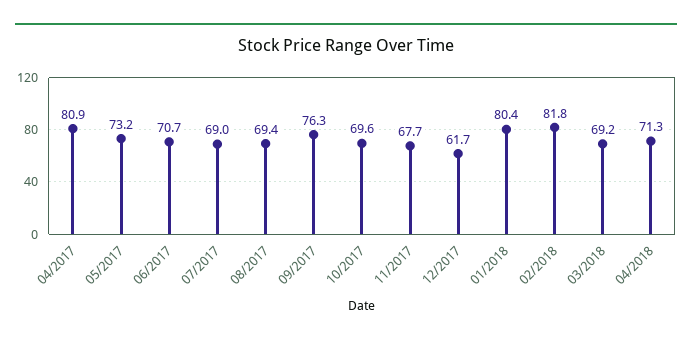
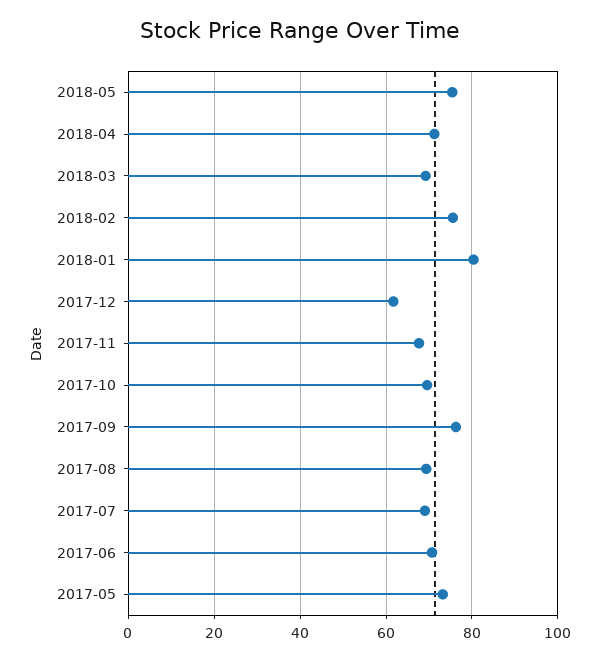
04/2017: 80.9 -> none
02/2018: 81.8 -> 76
2018-05: none -> 76

